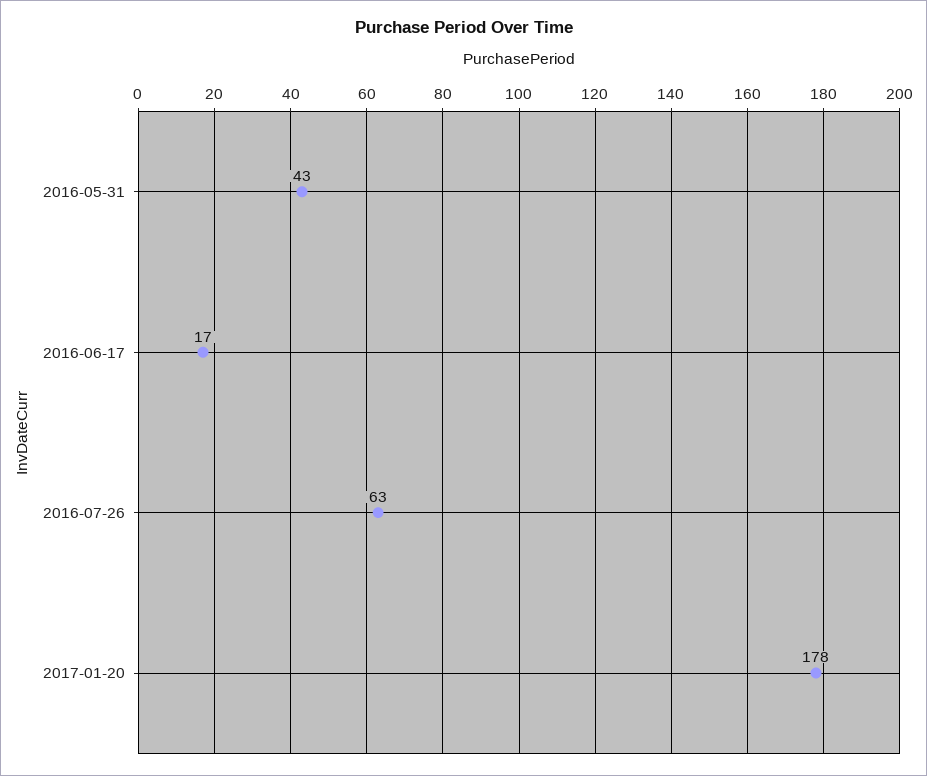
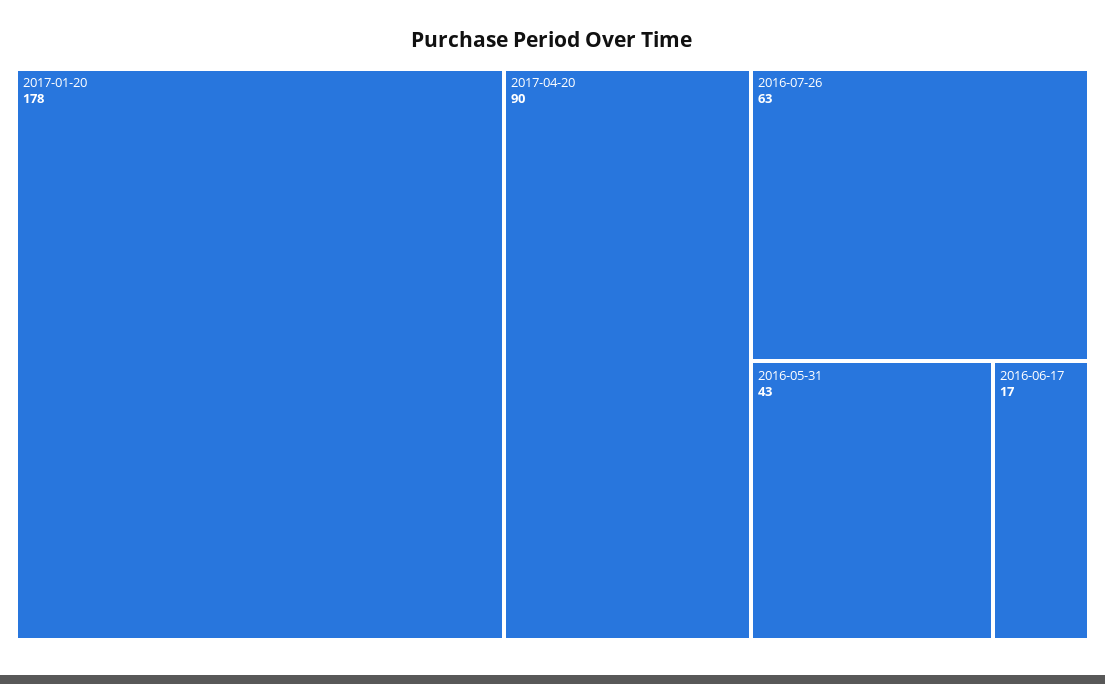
2017-04-20: none -> 90

